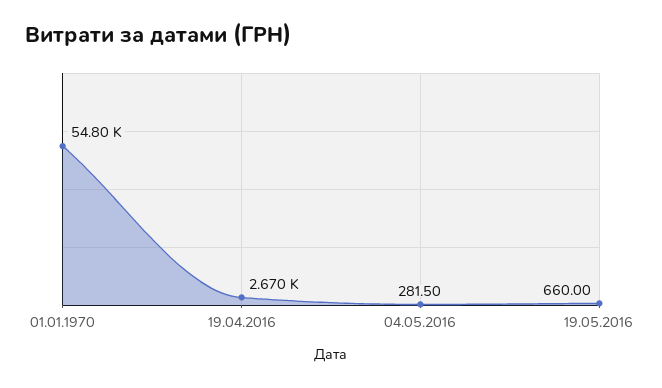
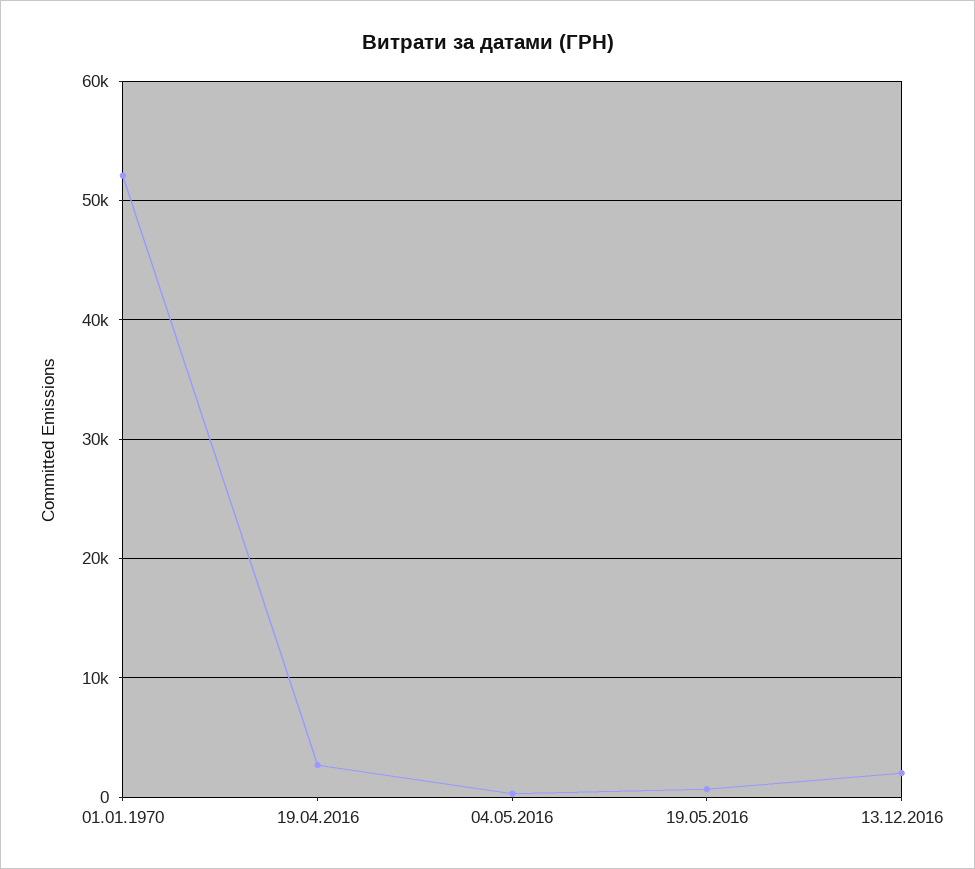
01.01.1970: 54800 -> 52000
13.12.2016: none -> 2000

